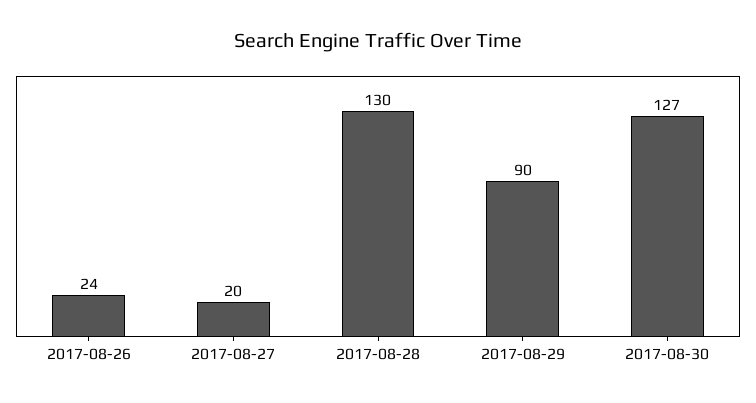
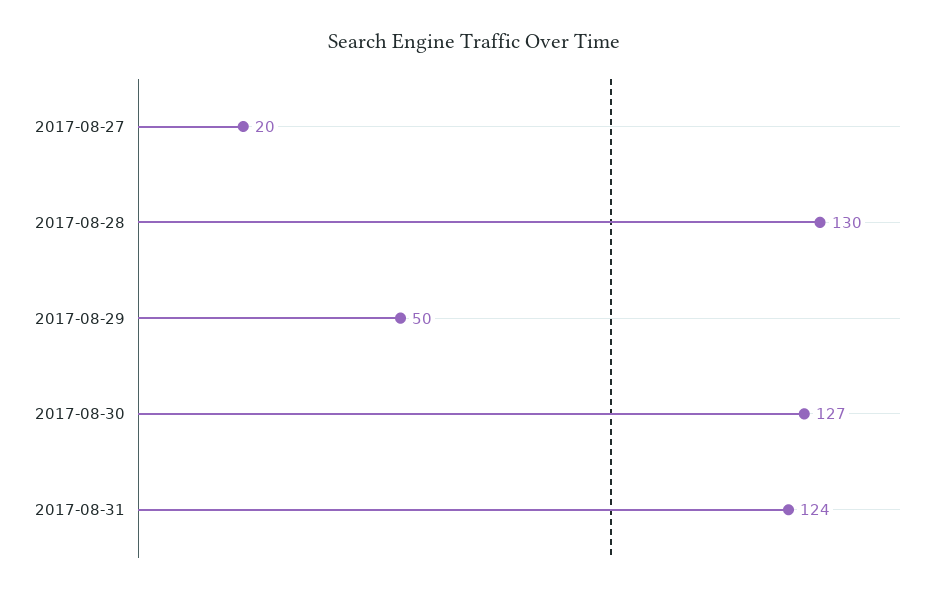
2017-08-26: 24 -> none
2017-08-29: 90 -> 50
2017-08-31: none -> 124

